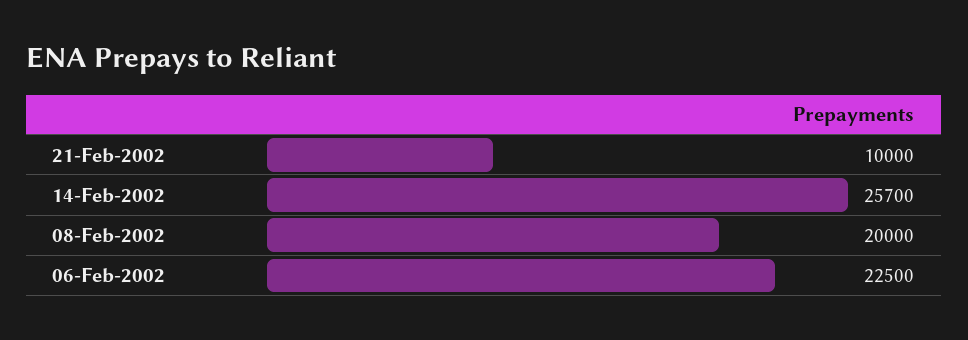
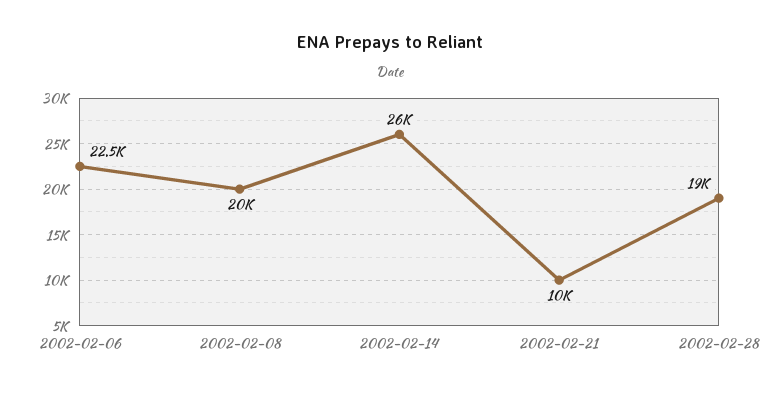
14-Feb-2002: 25700 -> 26000
2002-02-28: none -> 19000

